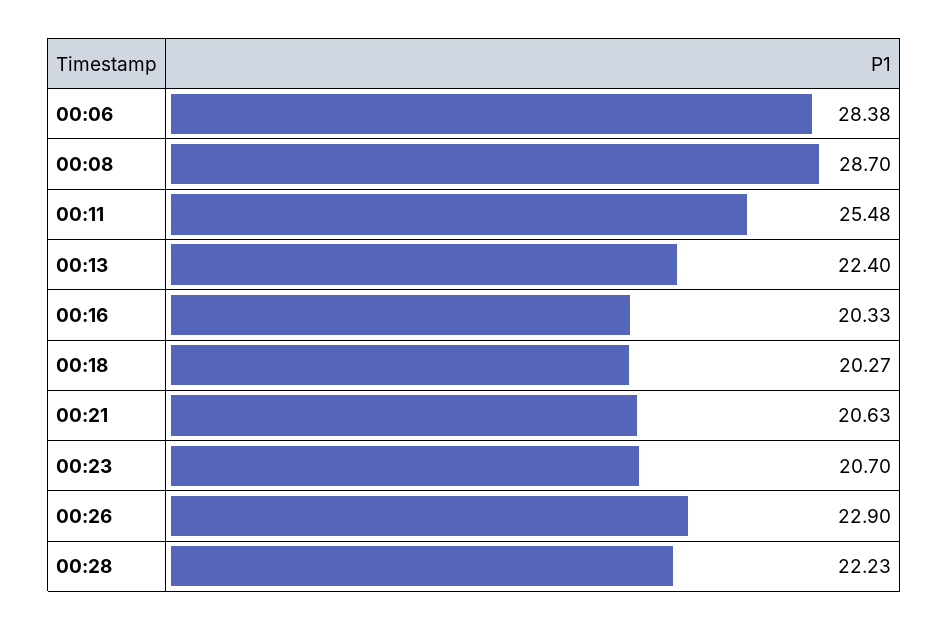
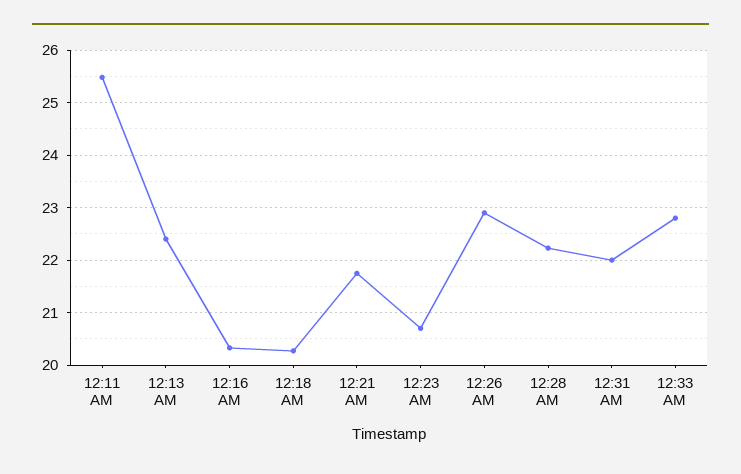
00:06: 28.38 -> none
00:08: 28.7 -> none
00:21: 20.63 -> 21.8
12:31 AM: none -> 22
12:33 AM: none -> 22.8

